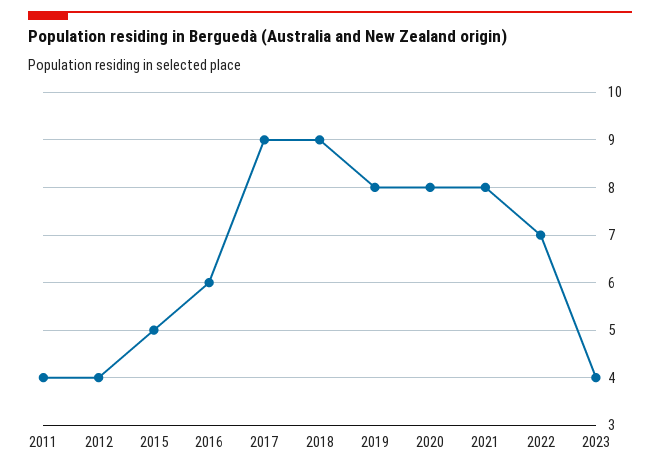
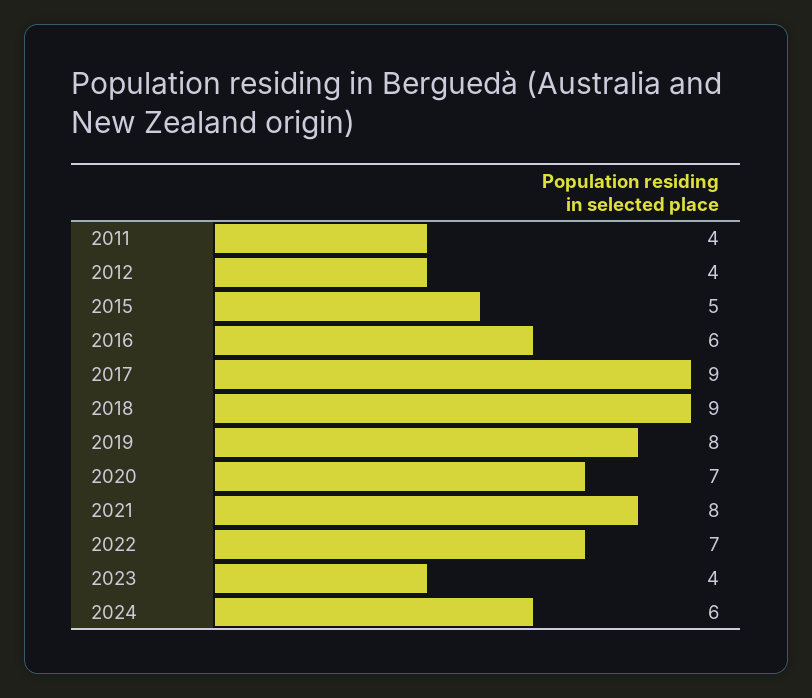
2020: 8 -> 7
2024: none -> 6

